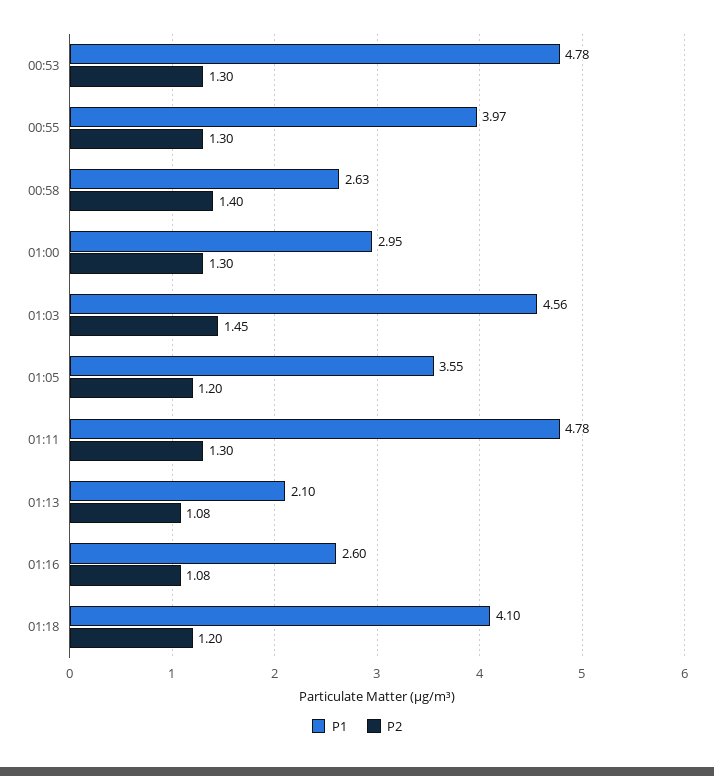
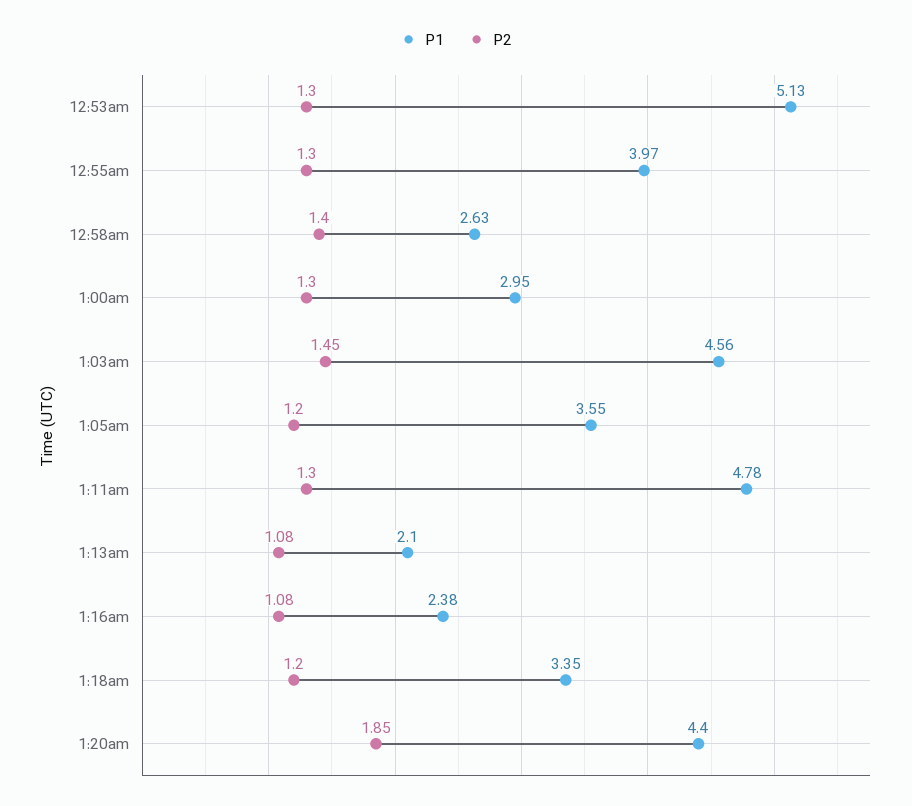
P1, 00:53: 4.78 -> 5.13
P1, 01:16: 2.6 -> 2.38
P1, 01:18: 4.1 -> 3.35
P1, 1:20am: none -> 4.4
P2, 1:20am: none -> 1.85

